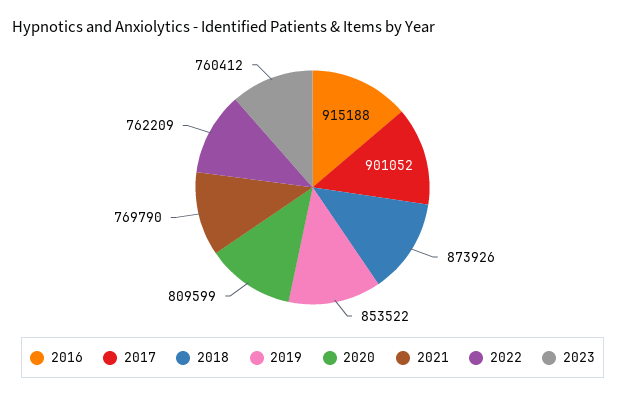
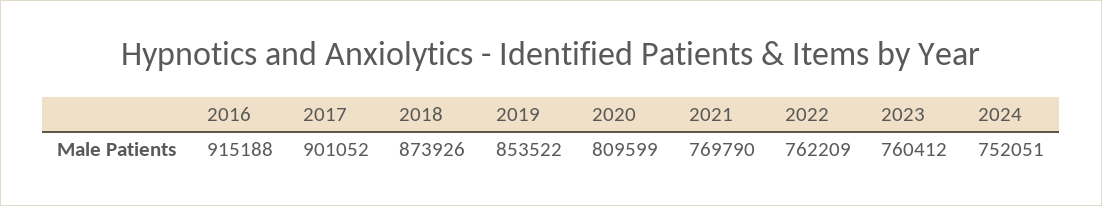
2024: none -> 752051

